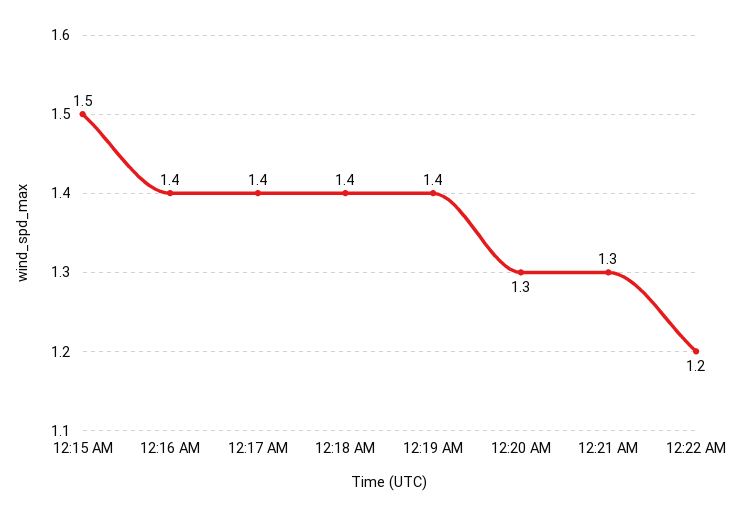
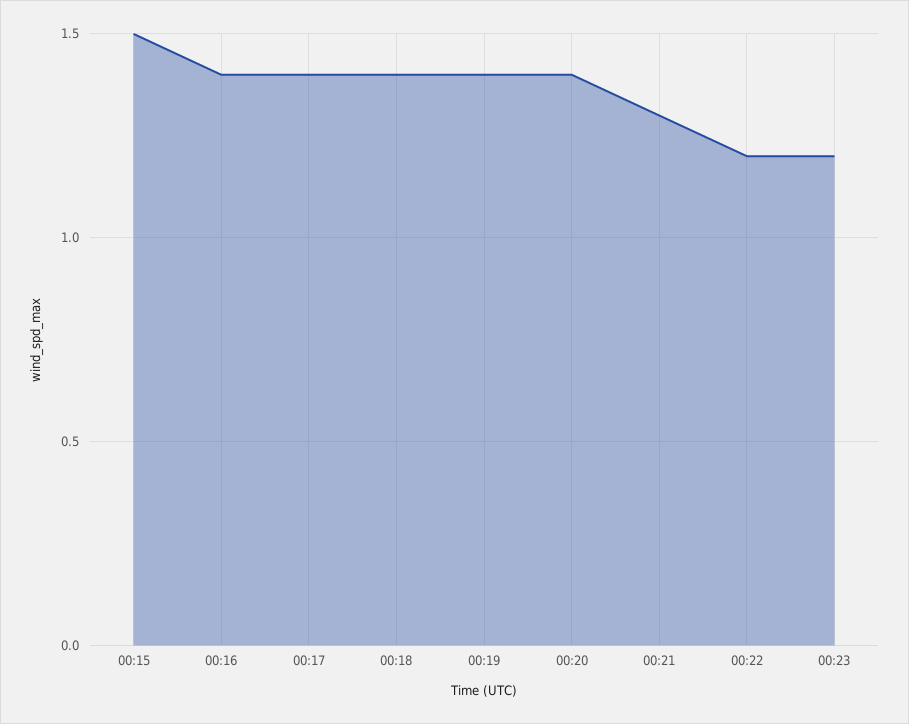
12:20 AM: 1.3 -> 1.4
00:23: none -> 1.2

